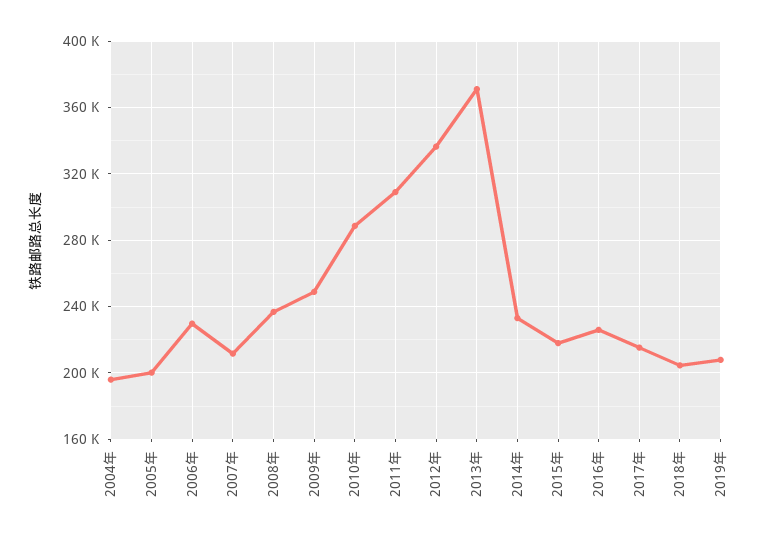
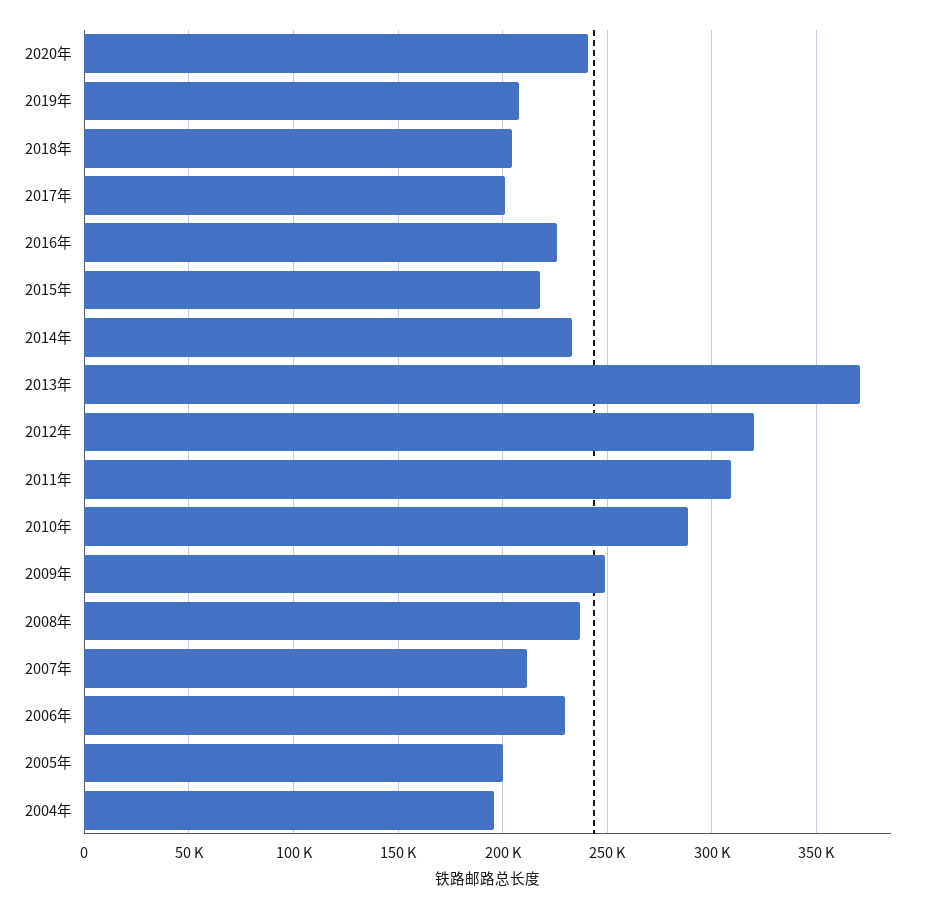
2012年: 335000 -> 320000
2017年: 215000 -> 200000
2020年: none -> 240000

